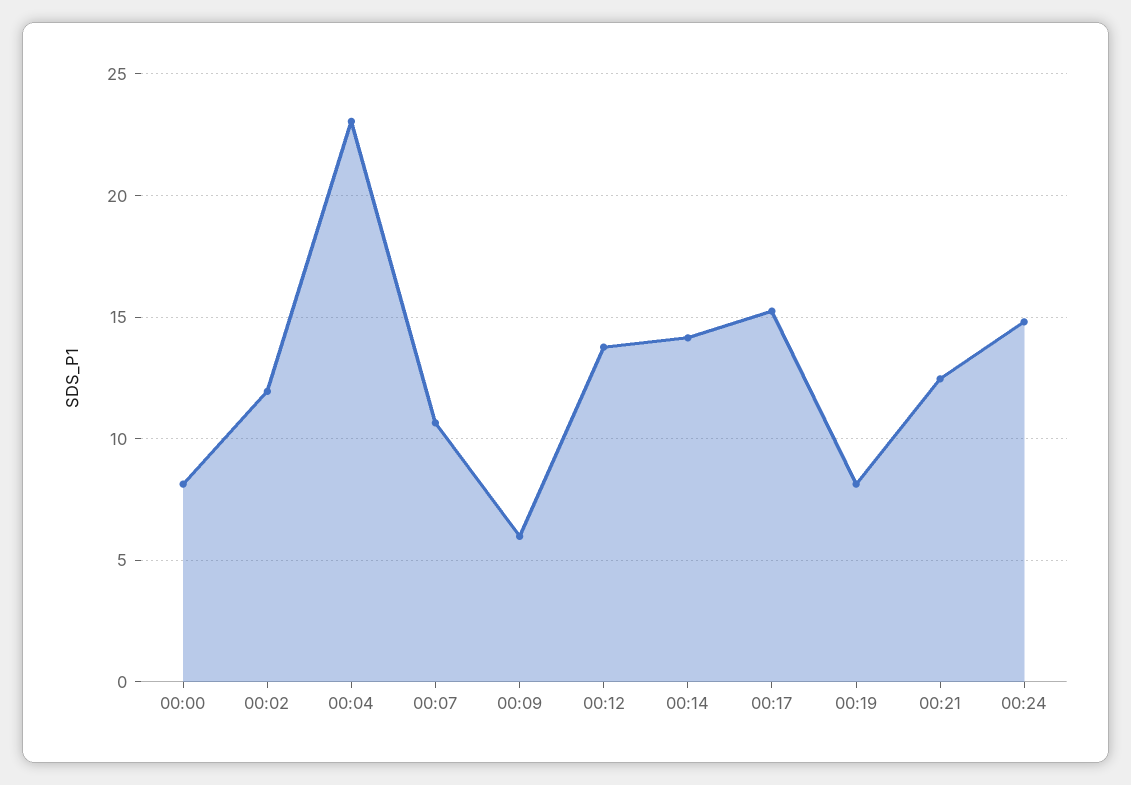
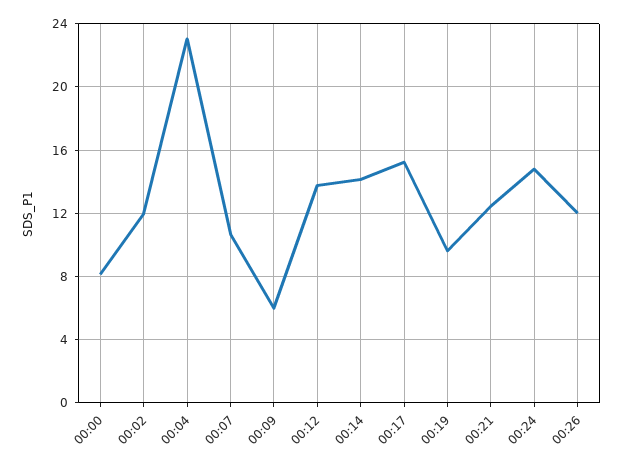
00:19: 8 -> 9.5
00:26: none -> 12

